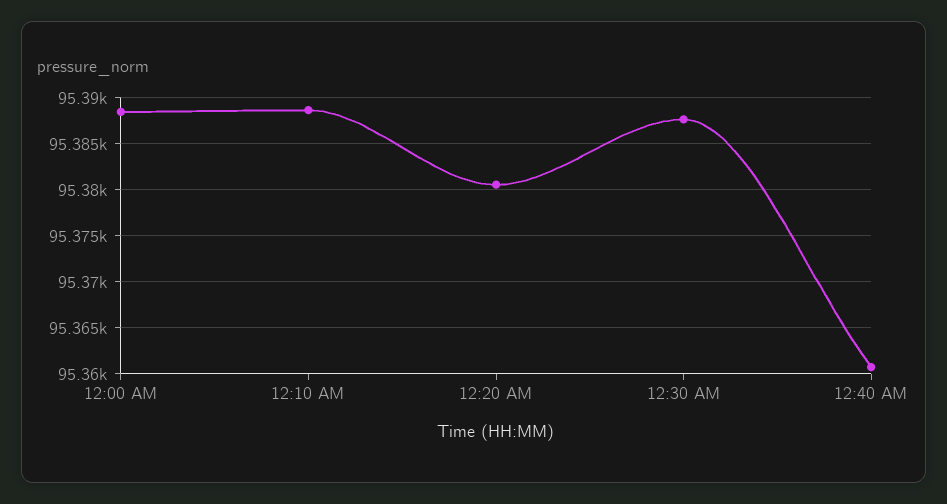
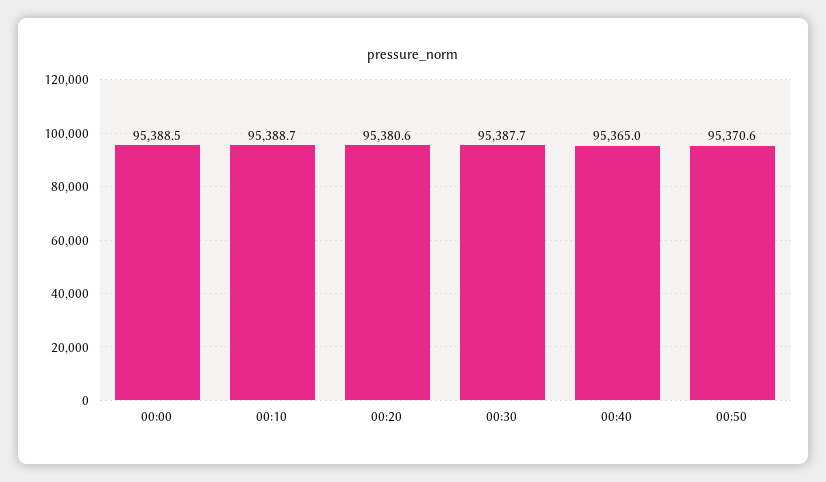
12:40 AM: 95361 -> 95365
00:50: none -> 95370.6

